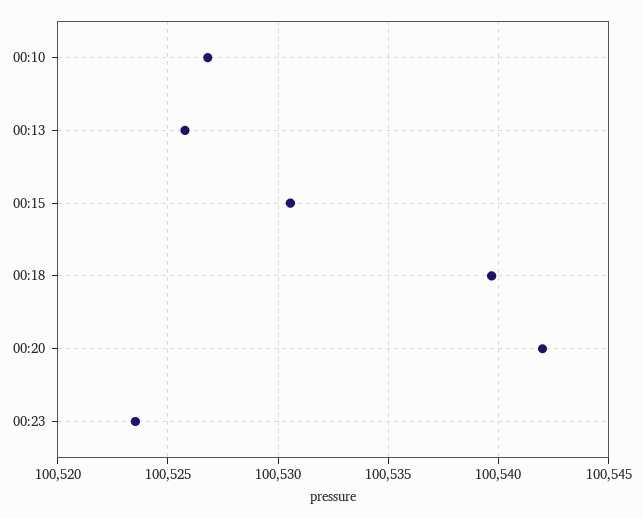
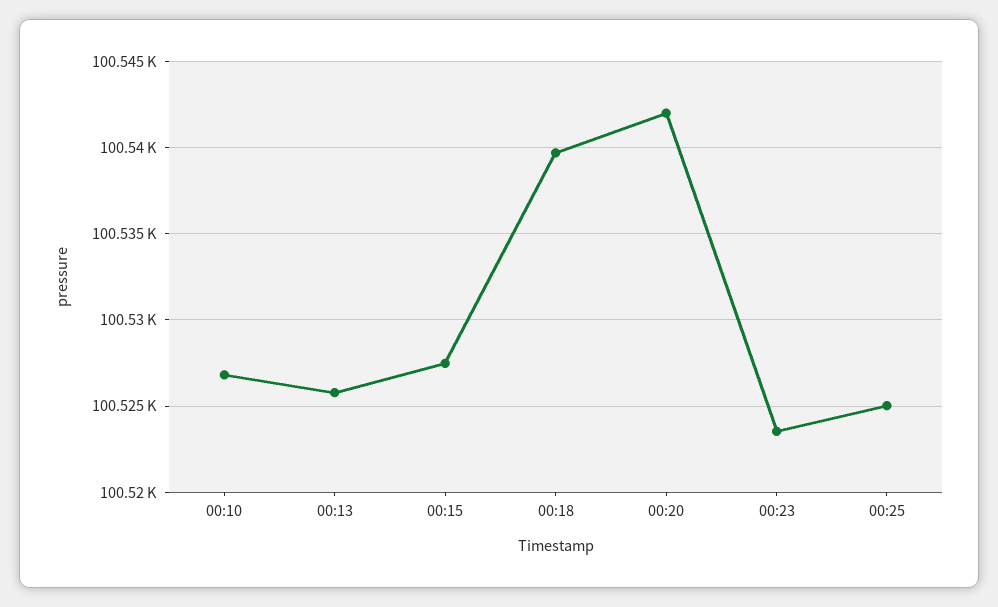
00:15: 100530.5 -> 100527.5
00:25: none -> 100525

